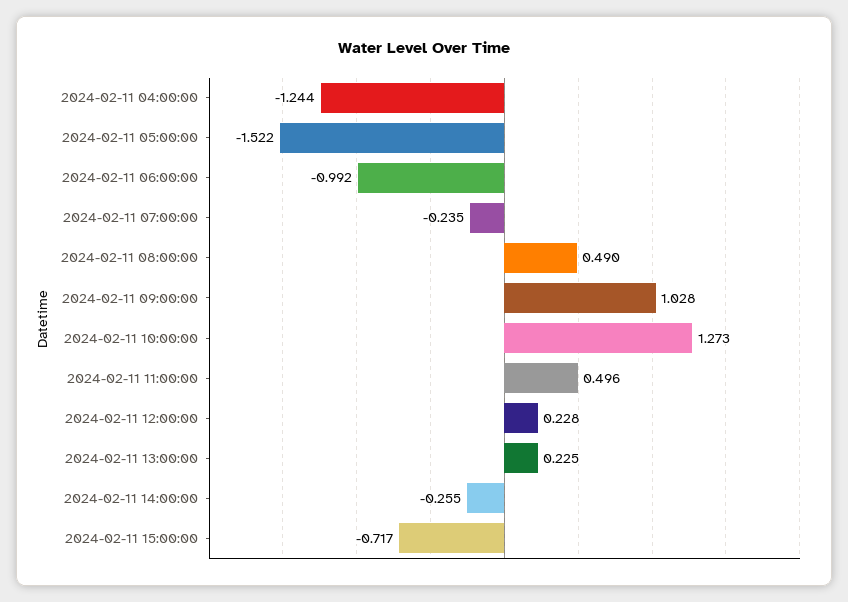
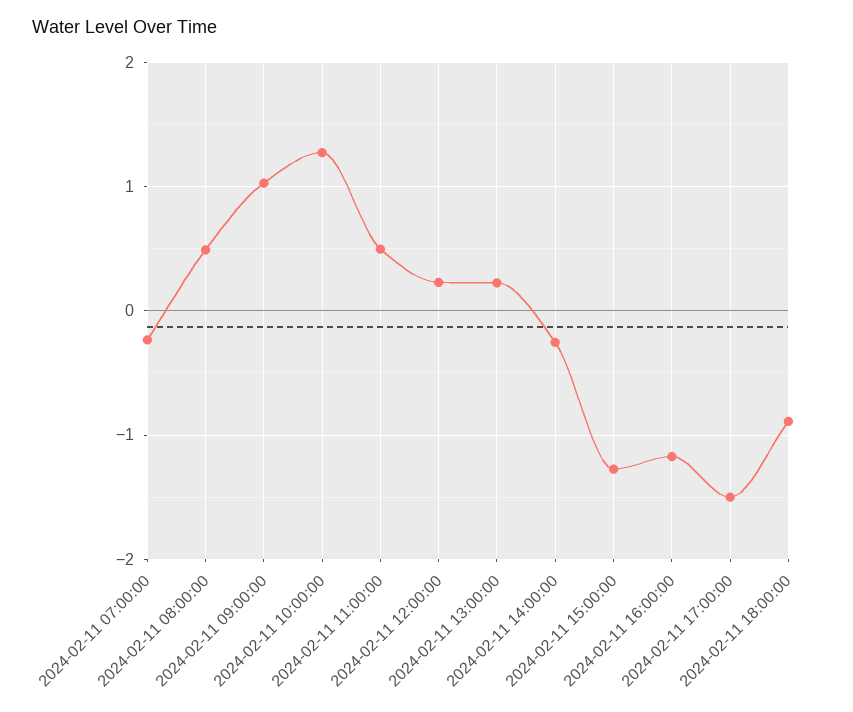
2024-02-11 04:00:00: -1.244 -> none
2024-02-11 05:00:00: -1.522 -> none
2024-02-11 06:00:00: -0.992 -> none
2024-02-11 15:00:00: -0.717 -> -1.3
2024-02-11 16:00:00: none -> -1.2
2024-02-11 17:00:00: none -> -1.5
2024-02-11 18:00:00: none -> -0.9

